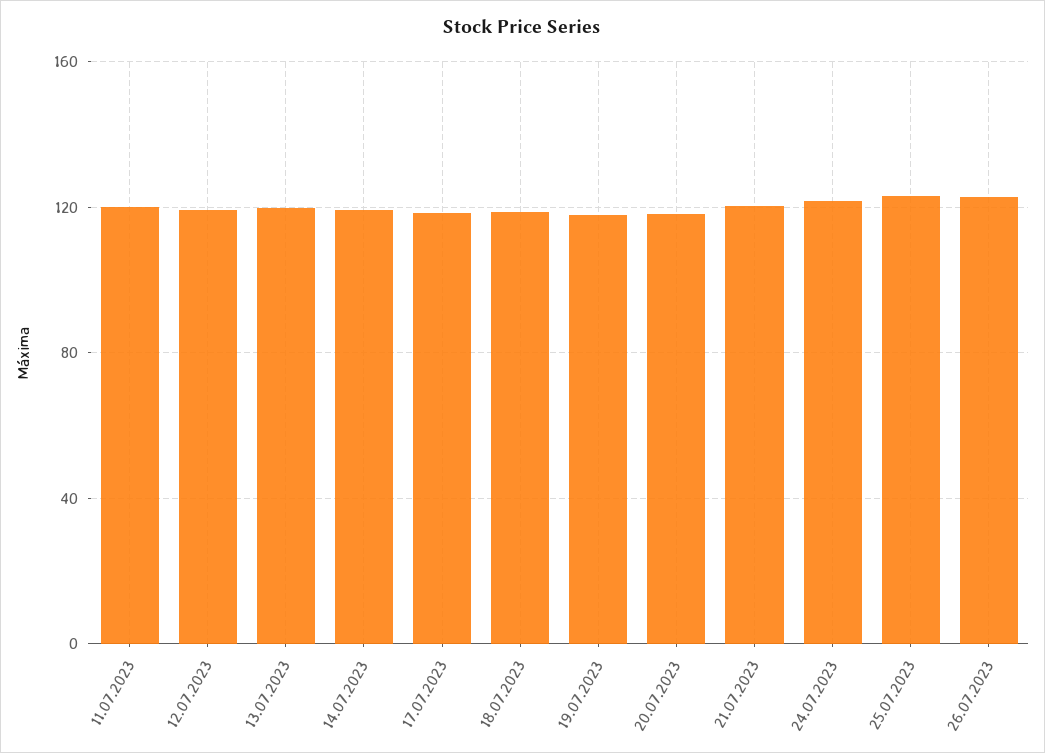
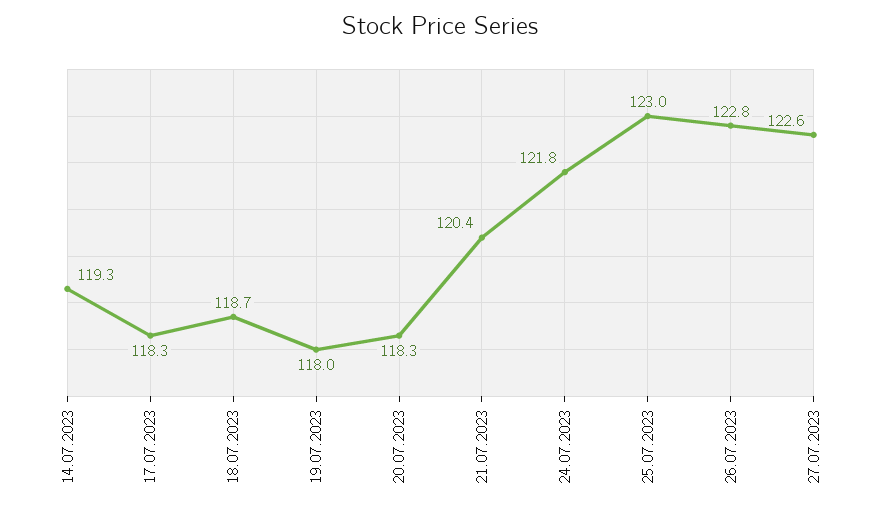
11.07.2023: 120 -> none
12.07.2023: 120 -> none
13.07.2023: 120 -> none
27.07.2023: none -> 122.6

